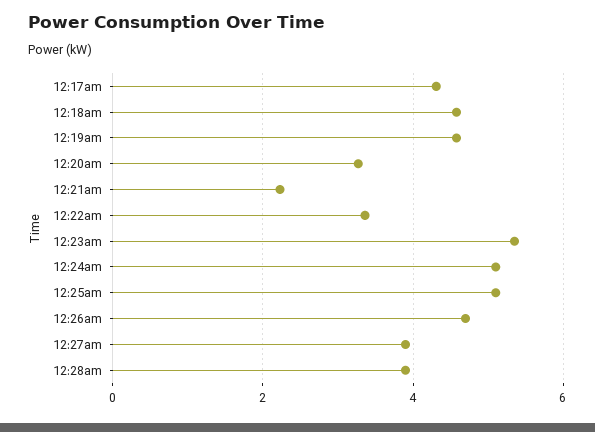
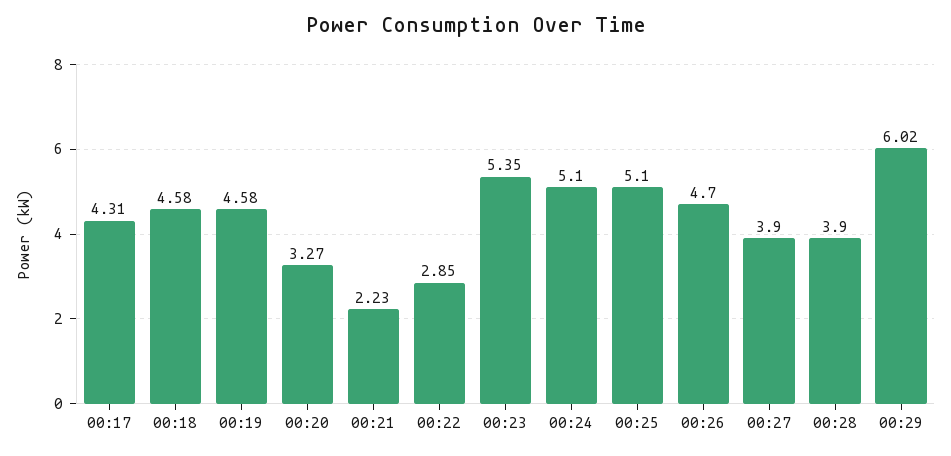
12:22am: 3.4 -> 2.85
00:29: none -> 6.02

